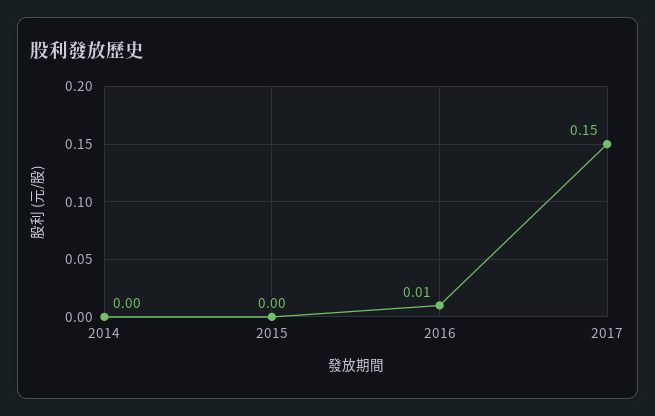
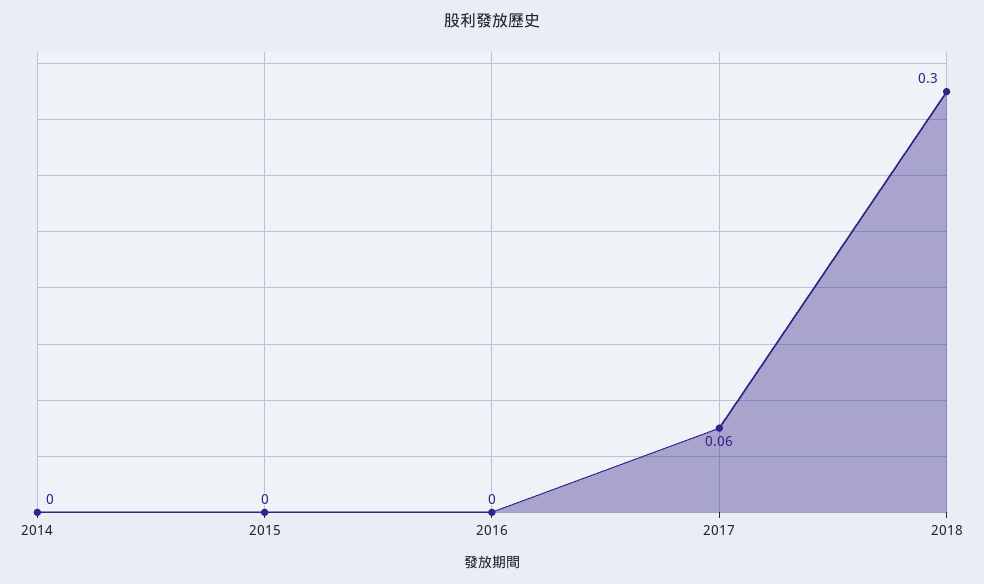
2016: 0.01 -> 0
2017: 0.15 -> 0.06
2018: none -> 0.3

